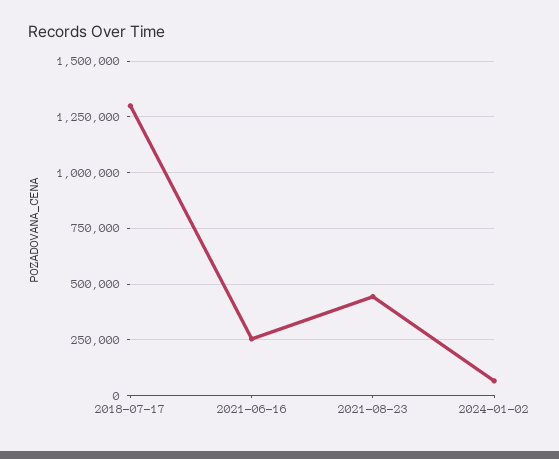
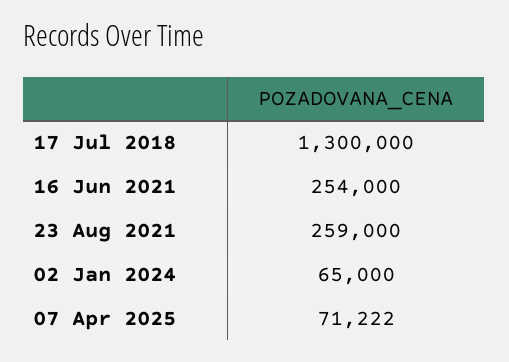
2021-08-23: 450000 -> 259000
07 Apr 2025: none -> 71222

